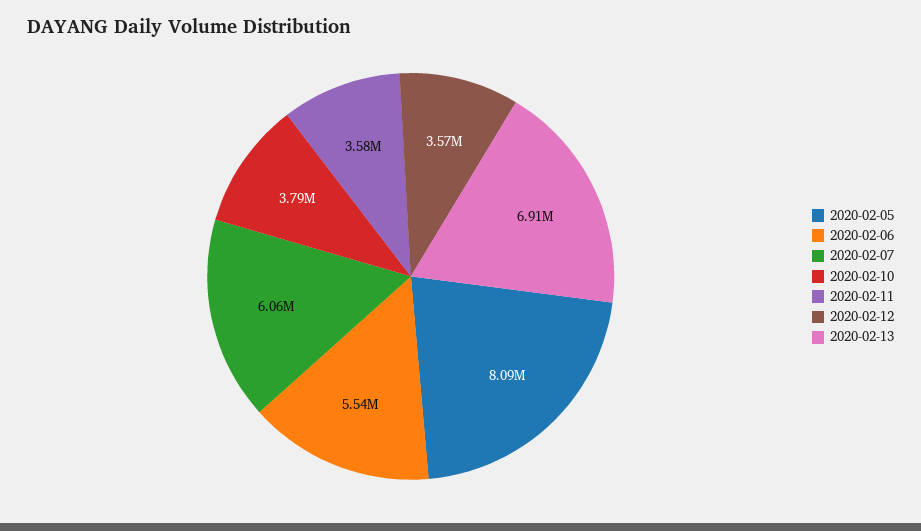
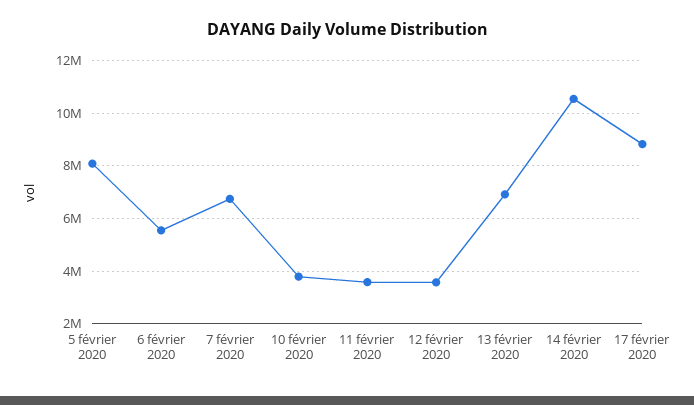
2020-02-07: 6060000 -> 6750000
14 février 2020: none -> 10500000
17 février 2020: none -> 8750000

